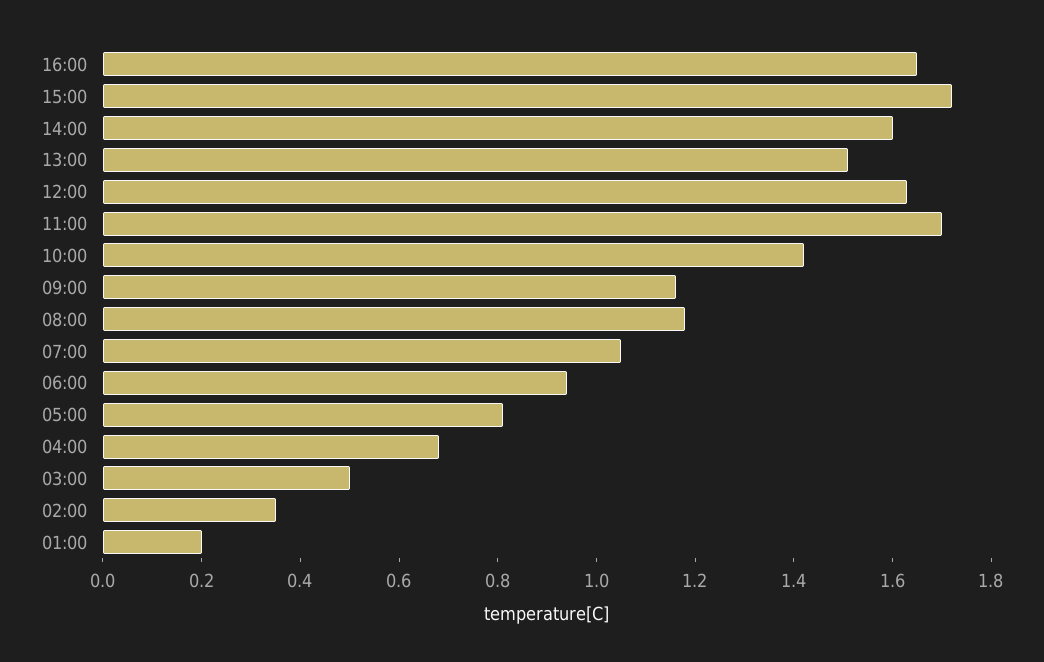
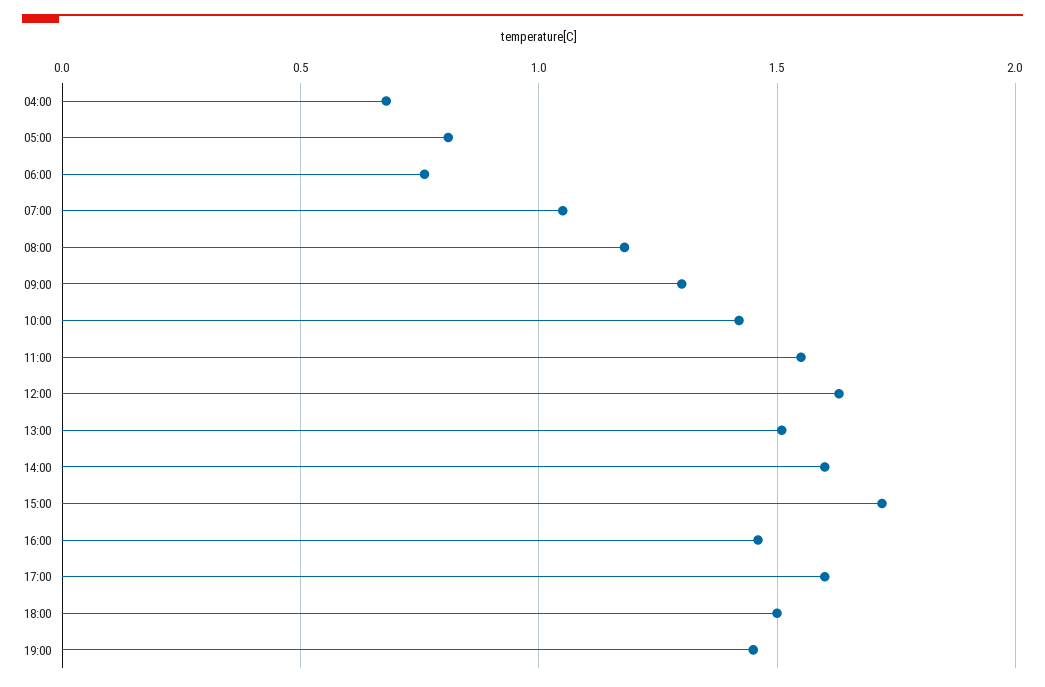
16:00: 1.65 -> 1.45
11:00: 1.7 -> 1.55
09:00: 1.15 -> 1.3
06:00: 0.95 -> 0.75
03:00: 0.5 -> none
02:00: 0.35 -> none
01:00: 0.2 -> none
17:00: none -> 1.6
18:00: none -> 1.5
19:00: none -> 1.45

